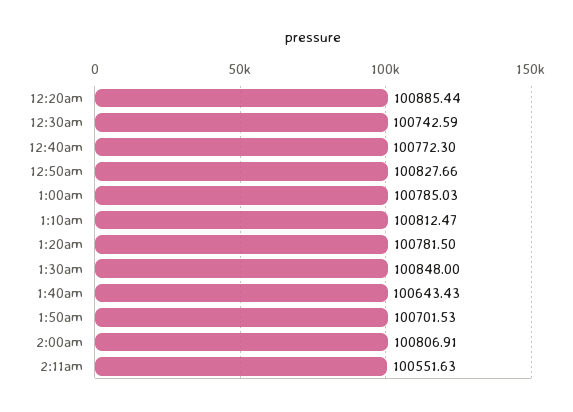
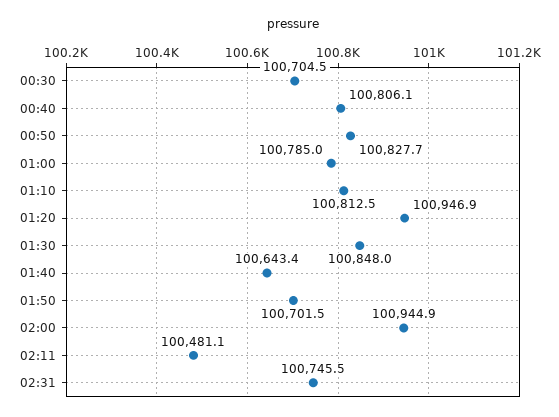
12:20am: 100885.44 -> none
12:30am: 100742.59 -> 100704.5
12:40am: 100772.3 -> 100806.1
1:20am: 100781.5 -> 100946.9
2:00am: 100806.91 -> 100944.9
2:11am: 100551.63 -> 100481.1
02:31: none -> 100745.5

